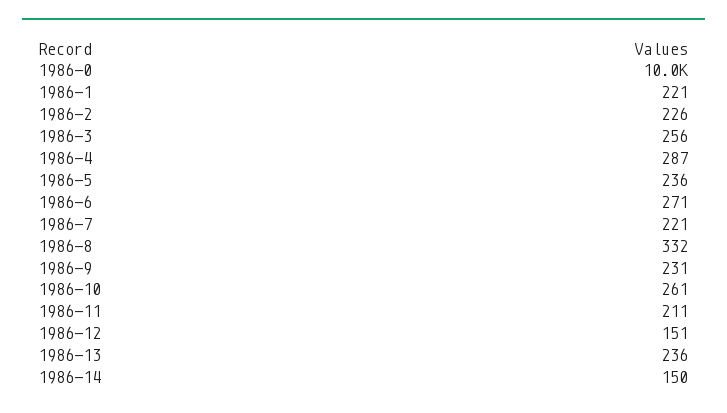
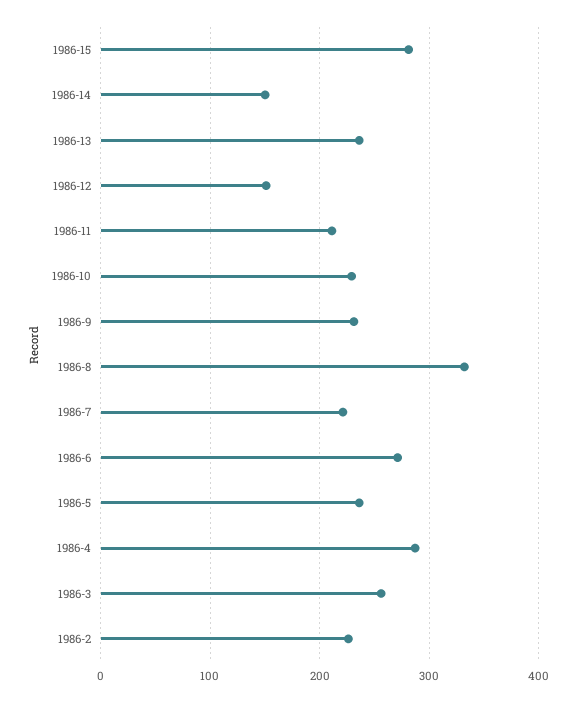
1986-0: 10000 -> none
1986-1: 221 -> none
1986-10: 261 -> 230
1986-15: none -> 280

